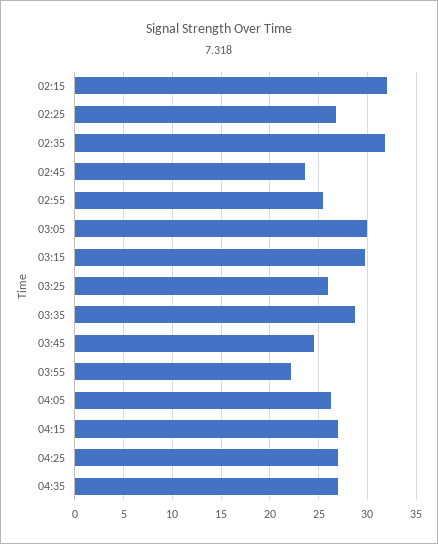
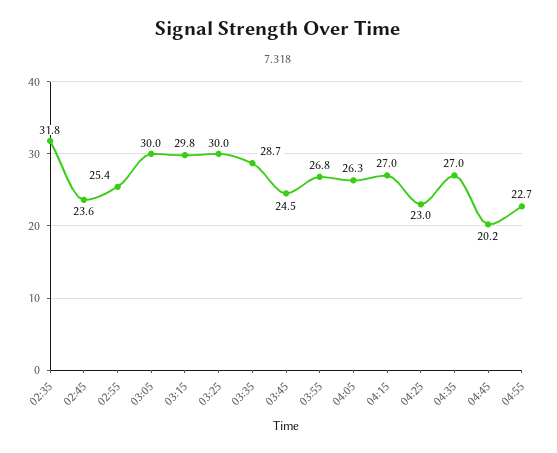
02:15: 32 -> none
02:25: 27 -> none
03:25: 26 -> 30
03:55: 22 -> 26.8
04:25: 27 -> 23
04:45: none -> 20.2
04:55: none -> 22.7

